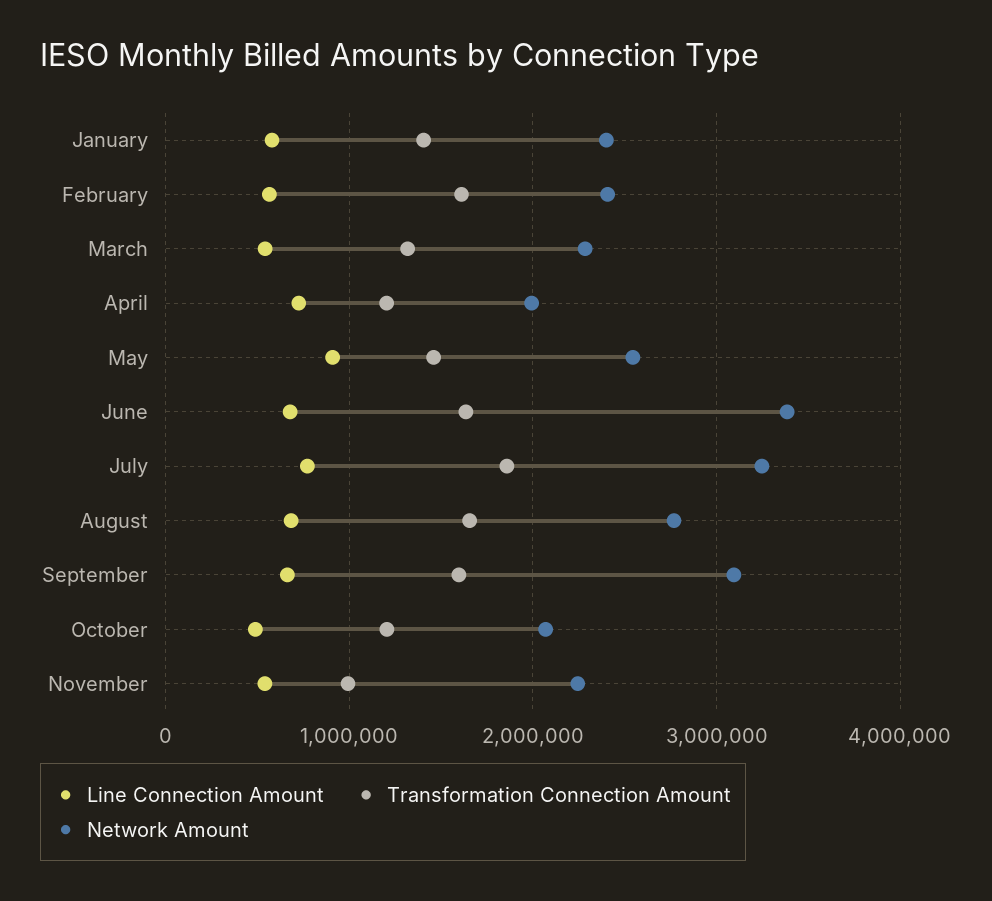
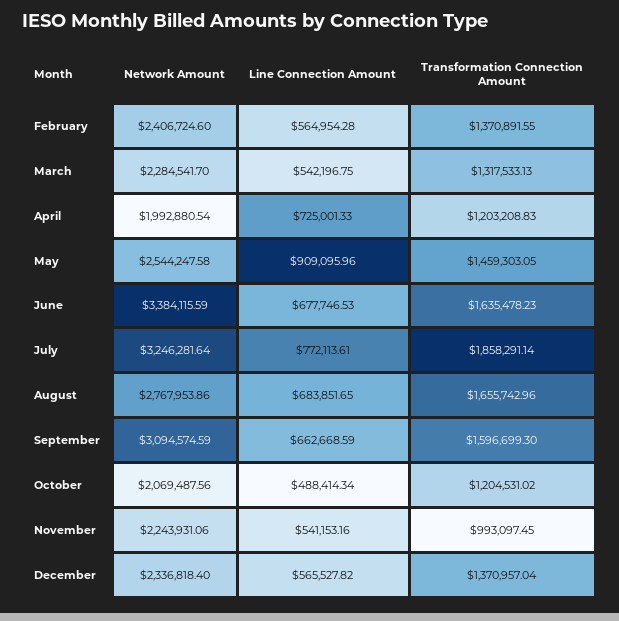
Line Connection Amount, January: 600000 -> none
Transformation Connection Amount, January: 1400000 -> none
Network Amount, January: 2400000 -> none
Transformation Connection Amount, February: 1600000 -> 1370891.55
Network Amount, December: none -> 2336818.4
Line Connection Amount, December: none -> 565527.82
Transformation Connection Amount, December: none -> 1370957.04

